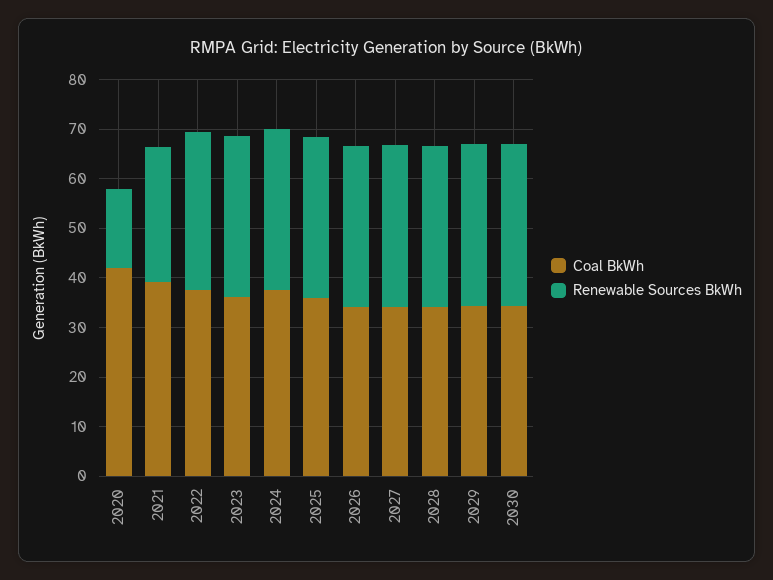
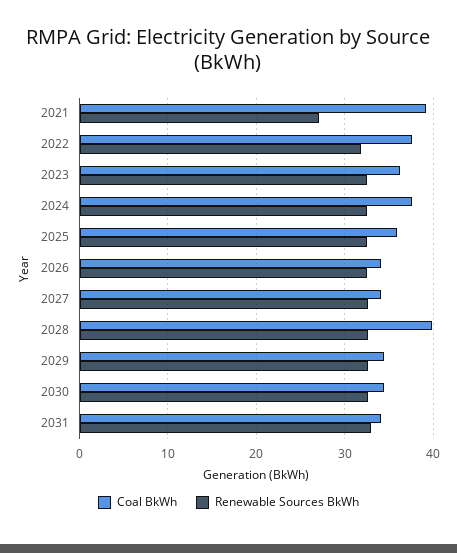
Coal BkWh, 2020: 42 -> none
Renewable Sources BkWh, 2020: 16 -> none
Coal BkWh, 2028: 34 -> 40
Coal BkWh, 2031: none -> 34
Renewable Sources BkWh, 2031: none -> 33

